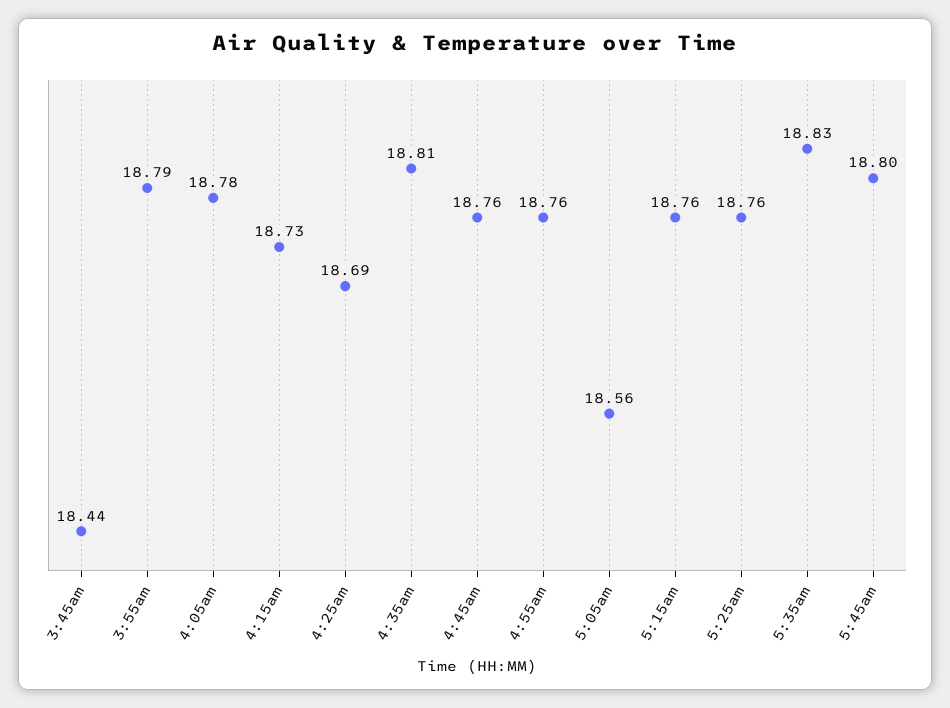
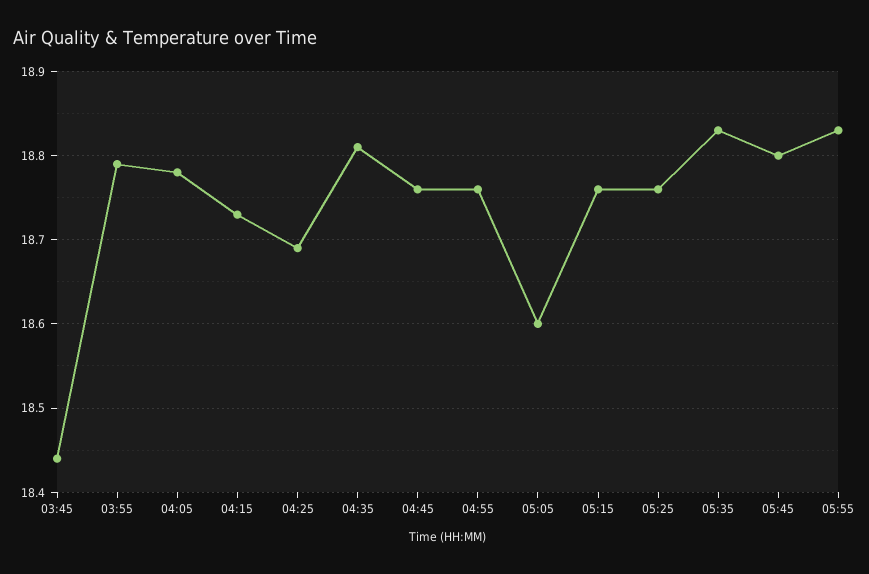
5:05am: 18.56 -> 18.6
05:55: none -> 18.83

